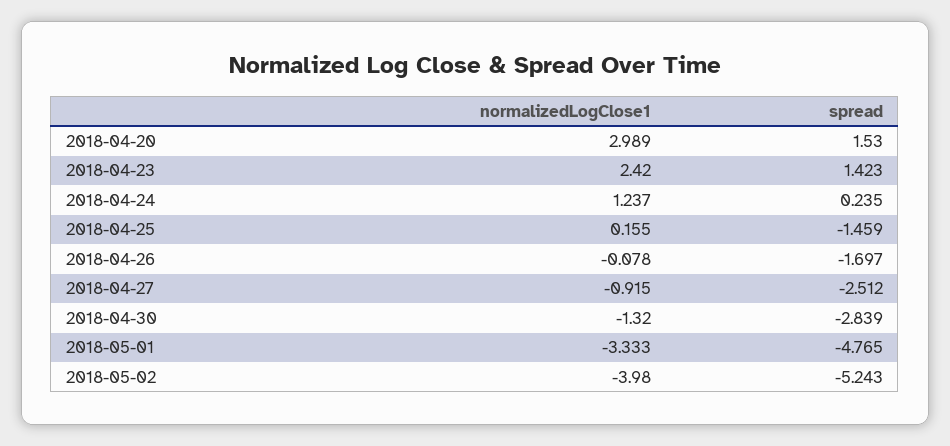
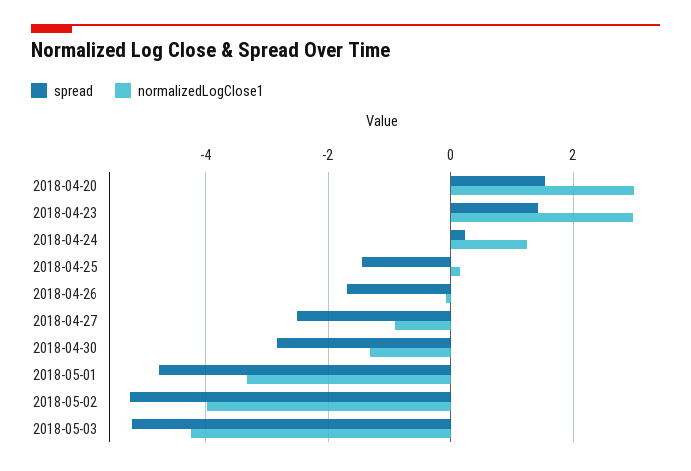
normalizedLogClose1, 2018-04-23: 2.42 -> 3
spread, 2018-05-03: none -> -5.2
normalizedLogClose1, 2018-05-03: none -> -4.2

